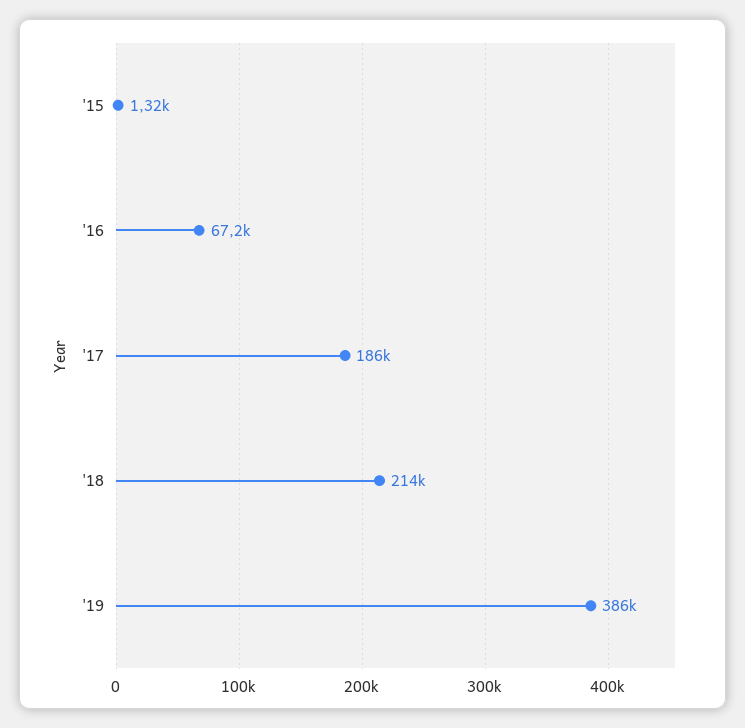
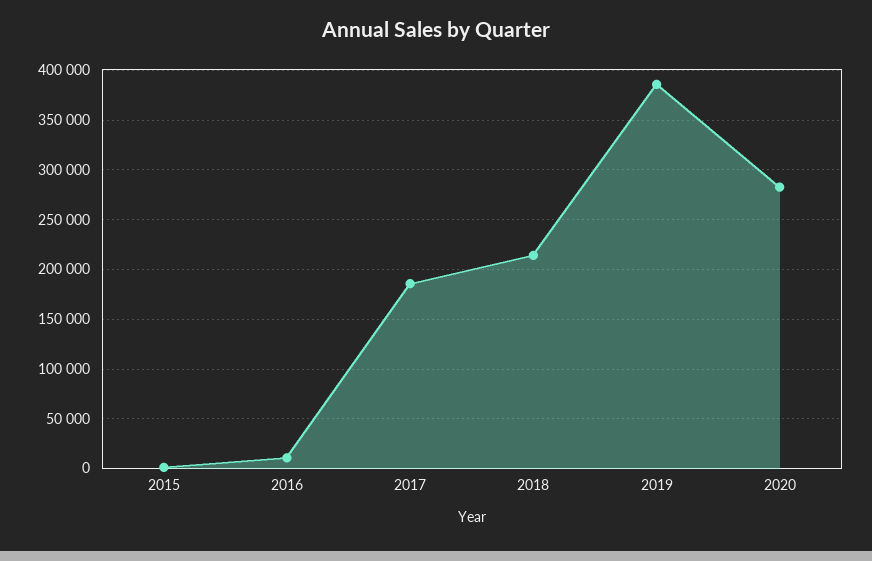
'16: 67200 -> 10000
2020: none -> 280000

